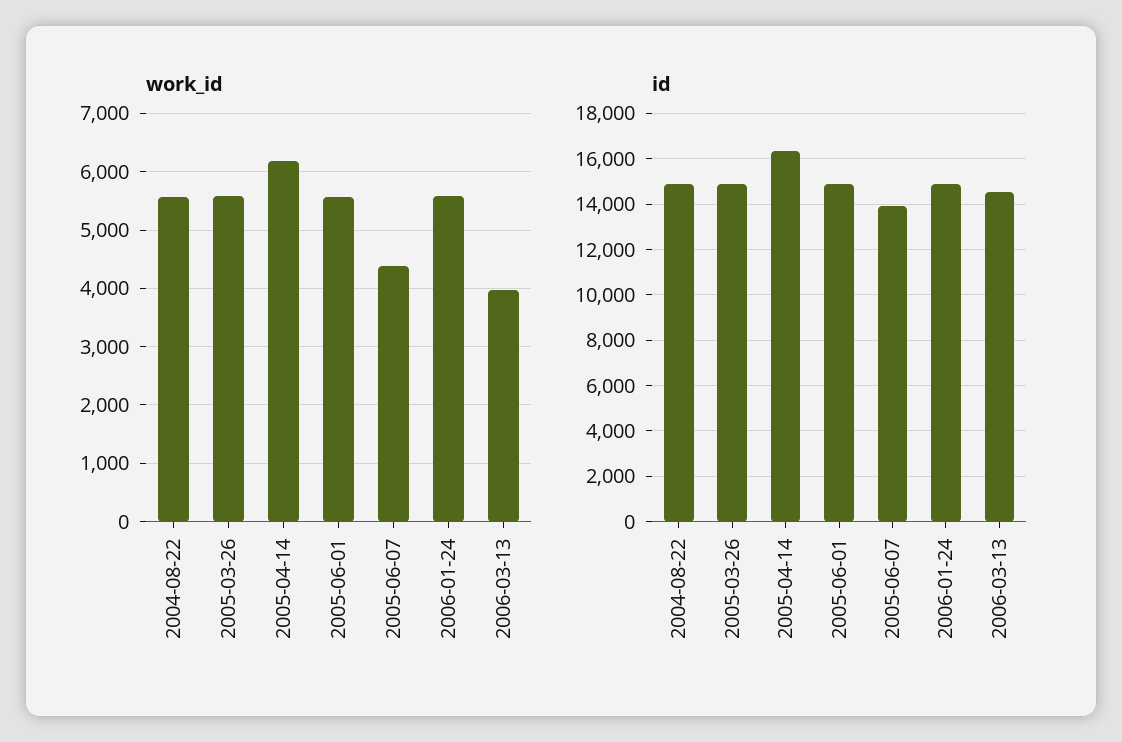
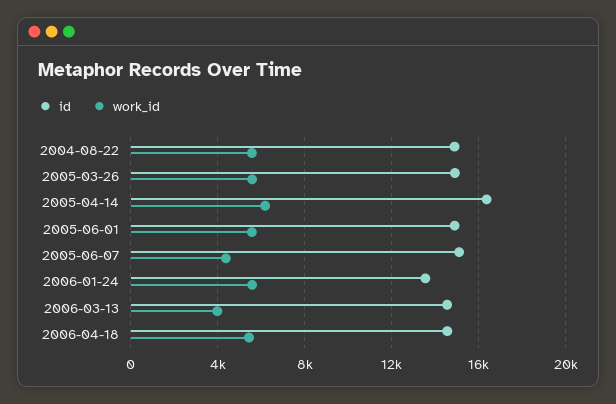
id, 2005-06-07: 14000 -> 15000
id, 2006-01-24: 15000 -> 13500
id, 2006-04-18: none -> 14500
work_id, 2006-04-18: none -> 5500

